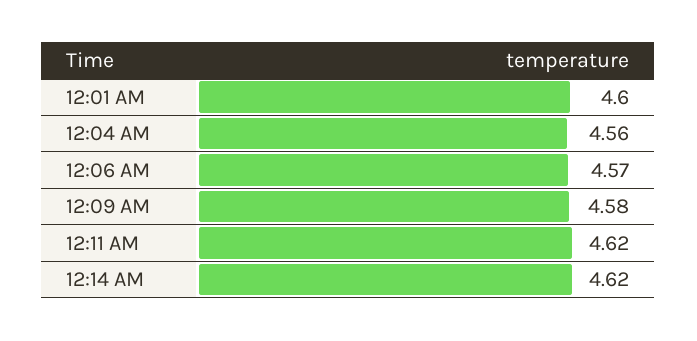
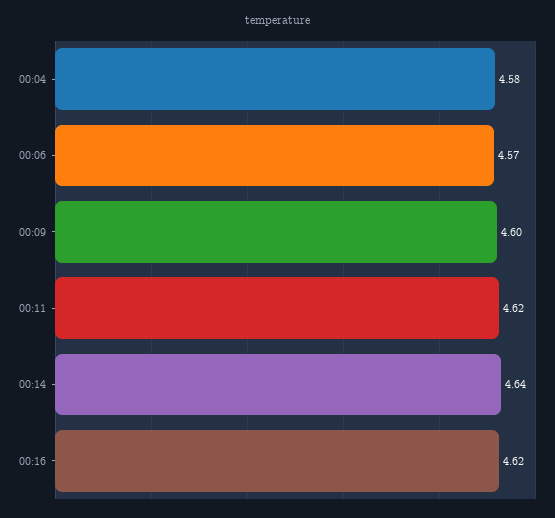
12:01 AM: 4.6 -> none
12:04 AM: 4.56 -> 4.58
12:09 AM: 4.58 -> 4.6
12:14 AM: 4.62 -> 4.64
00:16: none -> 4.62

